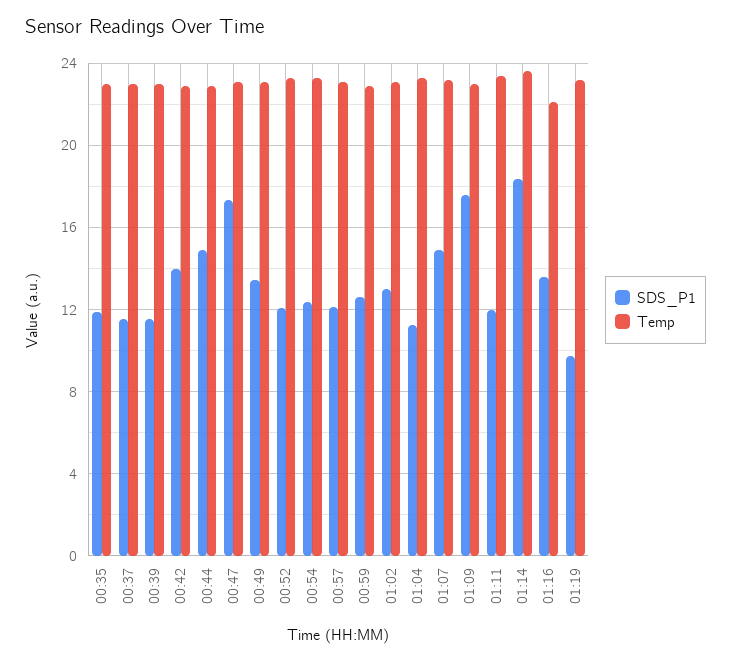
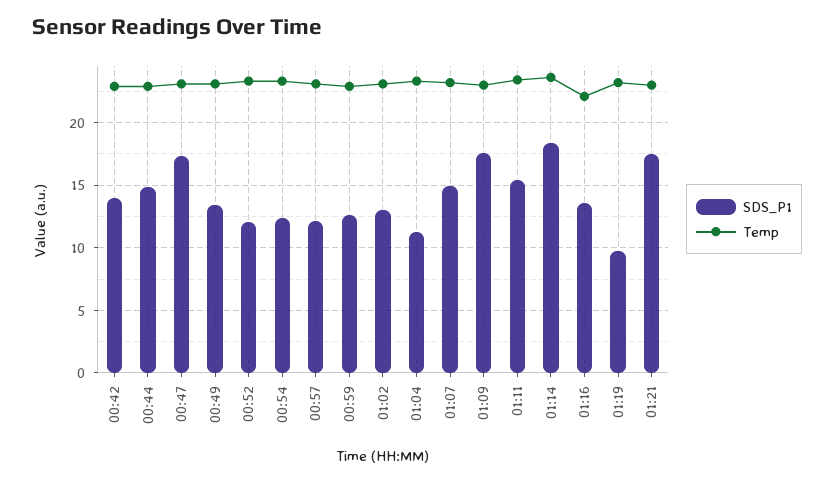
SDS_P1, 00:35: 12 -> none
Temp, 00:35: 23 -> none
SDS_P1, 00:37: 11.5 -> none
Temp, 00:37: 23 -> none
SDS_P1, 00:39: 11.5 -> none
Temp, 00:39: 23 -> none
SDS_P1, 01:11: 12 -> 15.5
SDS_P1, 01:21: none -> 17.5
Temp, 01:21: none -> 23

